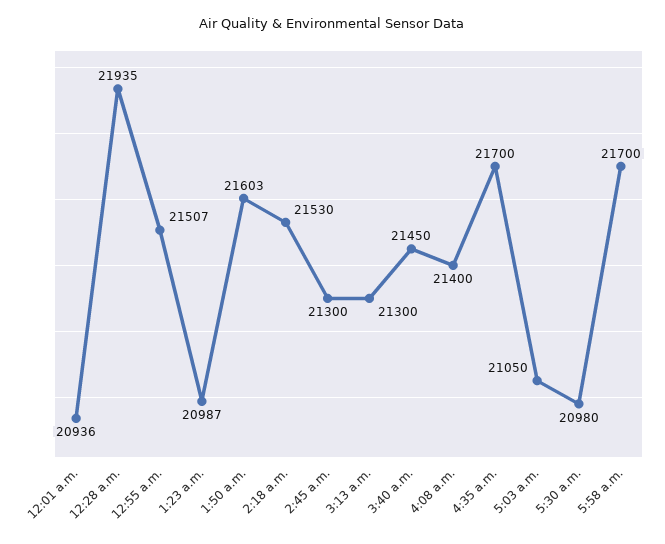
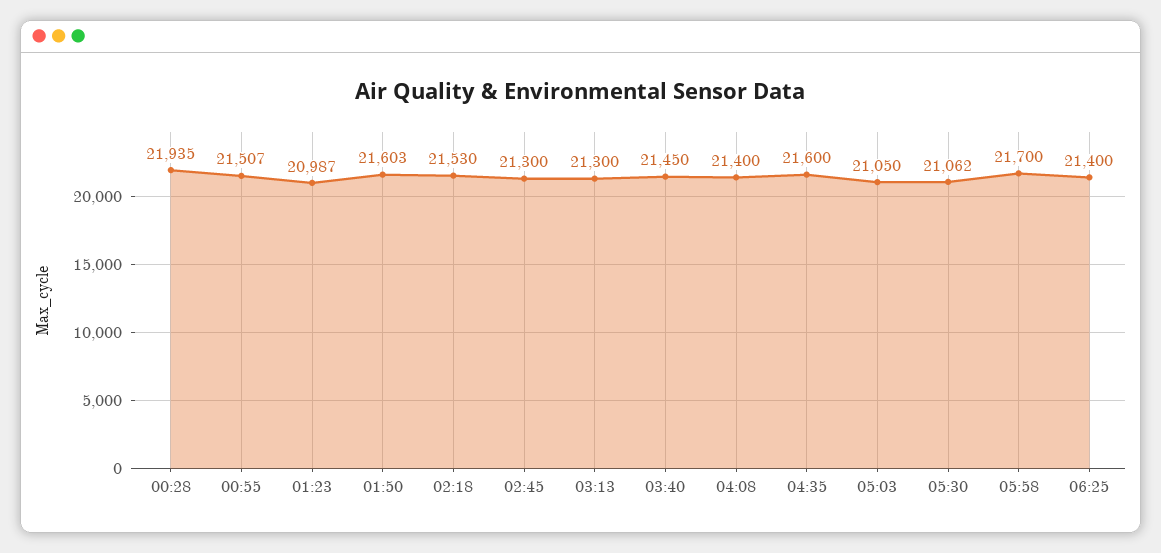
12:01 a.m.: 20936 -> none
4:35 a.m.: 21700 -> 21600
5:30 a.m.: 20980 -> 21062
06:25: none -> 21400

